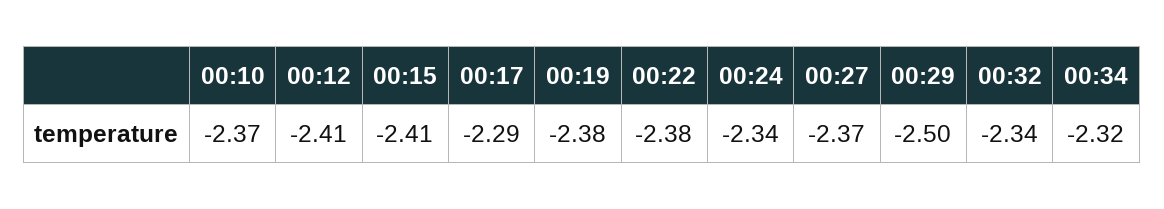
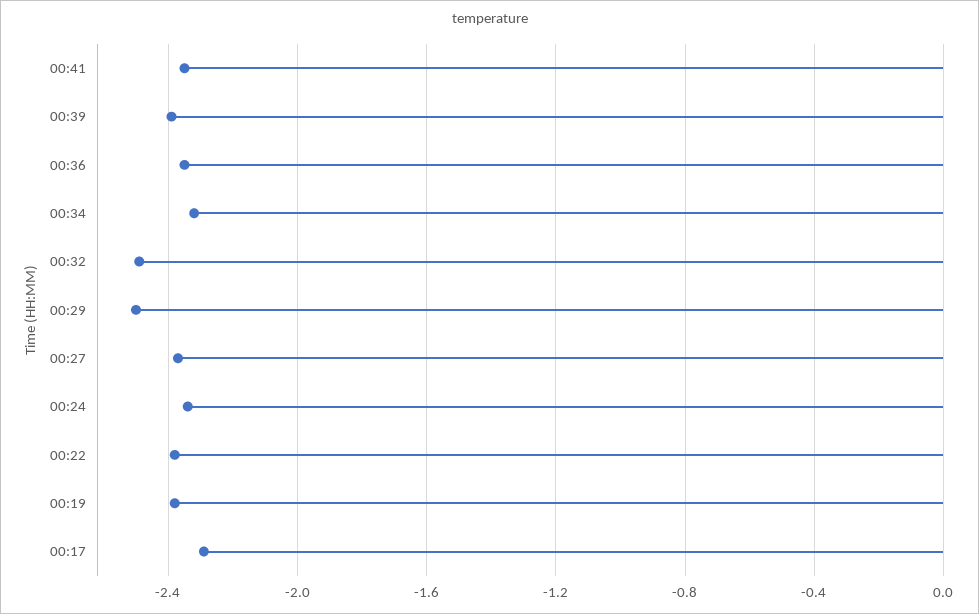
00:10: -2.37 -> none
00:12: -2.41 -> none
00:15: -2.41 -> none
00:32: -2.34 -> -2.5
00:41: none -> -2.35
00:39: none -> -2.4
00:36: none -> -2.35

